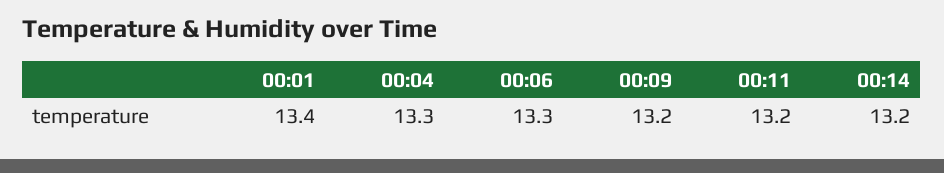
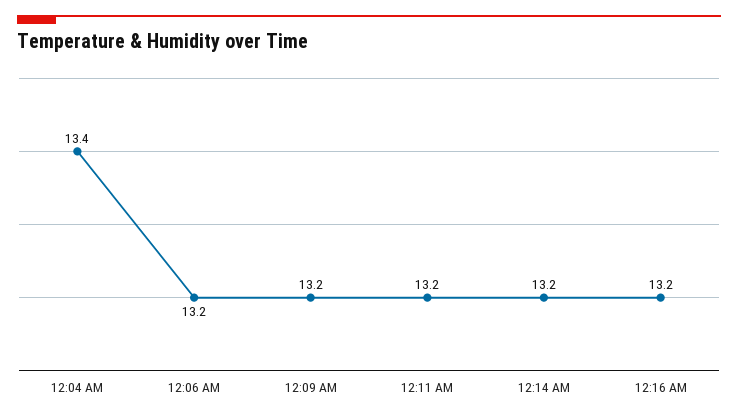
00:01: 13.4 -> none
00:04: 13.3 -> 13.4
00:06: 13.3 -> 13.2
12:16 AM: none -> 13.2

